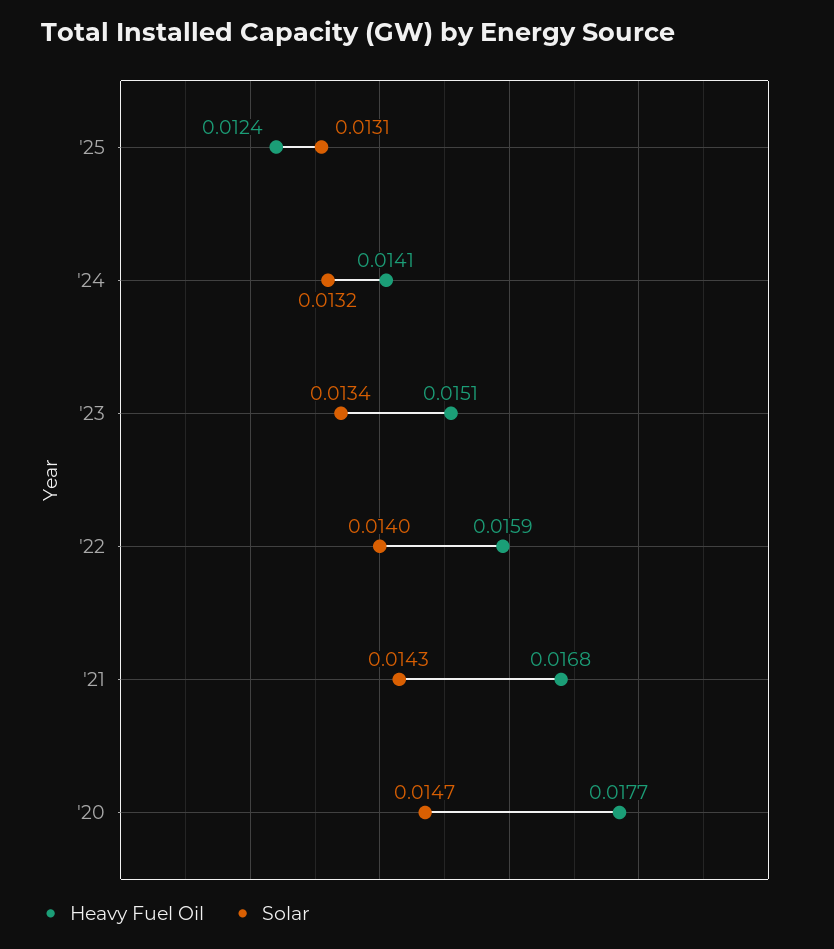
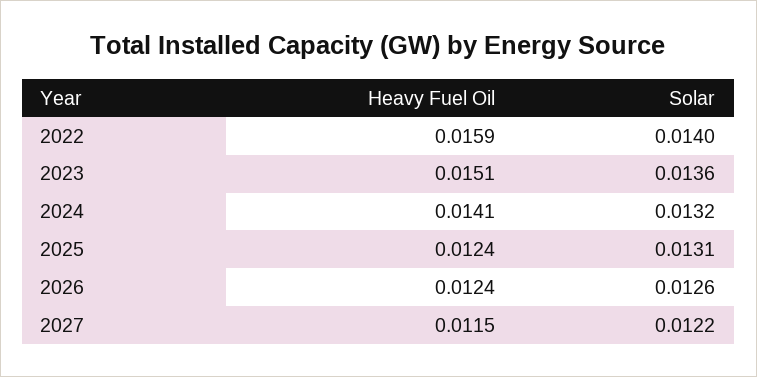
Solar, '23: 0.0134 -> 0.0136
Heavy Fuel Oil, '21: 0.0168 -> none
Solar, '21: 0.0143 -> none
Heavy Fuel Oil, '20: 0.0177 -> none
Solar, '20: 0.0147 -> none
Heavy Fuel Oil, 2026: none -> 0.0124
Solar, 2026: none -> 0.0126
Heavy Fuel Oil, 2027: none -> 0.0115
Solar, 2027: none -> 0.0122

